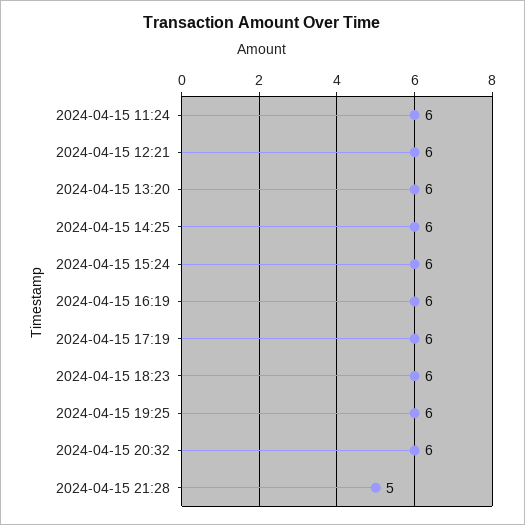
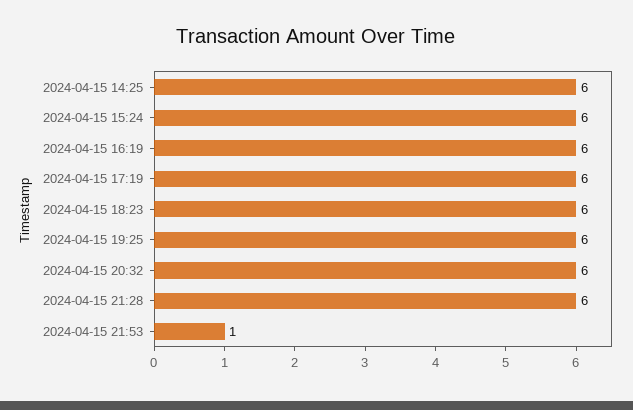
2024-04-15 11:24: 6 -> none
2024-04-15 12:21: 6 -> none
2024-04-15 13:20: 6 -> none
2024-04-15 21:28: 5 -> 6
2024-04-15 21:53: none -> 1

